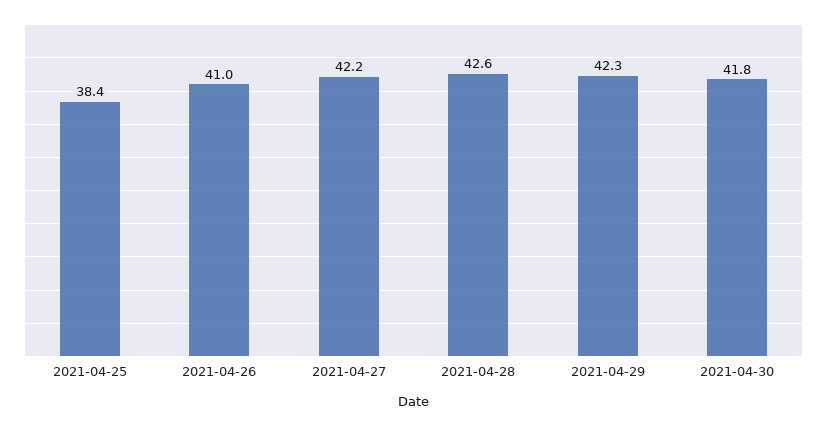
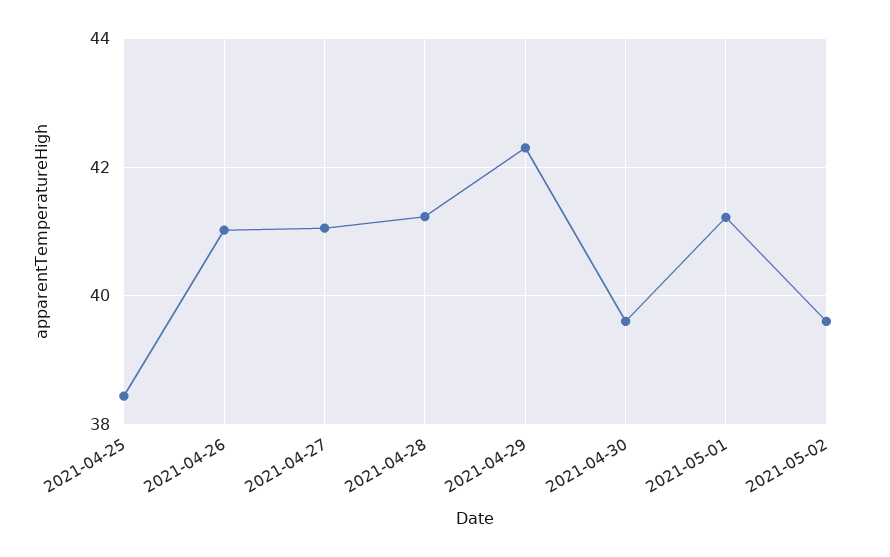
2021-04-27: 42.2 -> 41
2021-04-28: 42.6 -> 41.2
2021-04-30: 41.8 -> 39.6
2021-05-01: none -> 41.2
2021-05-02: none -> 39.6

